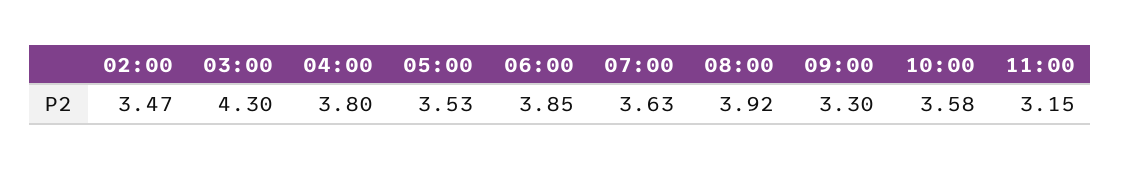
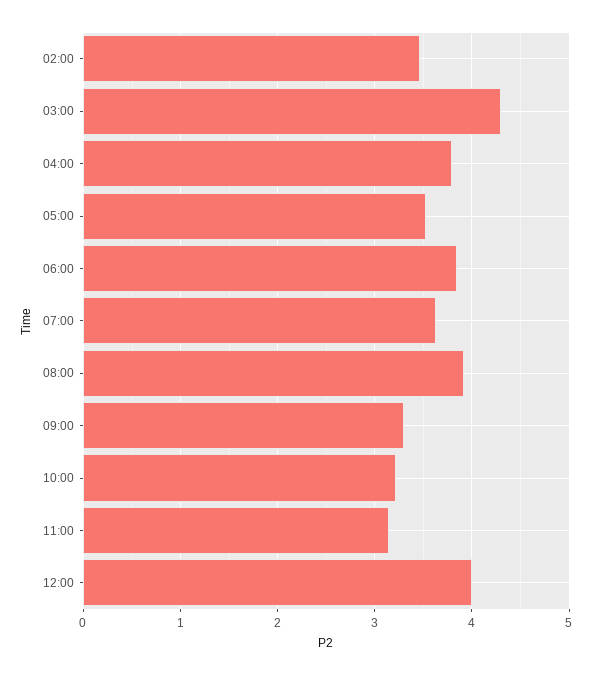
10:00: 3.58 -> 3.2
12:00: none -> 4

